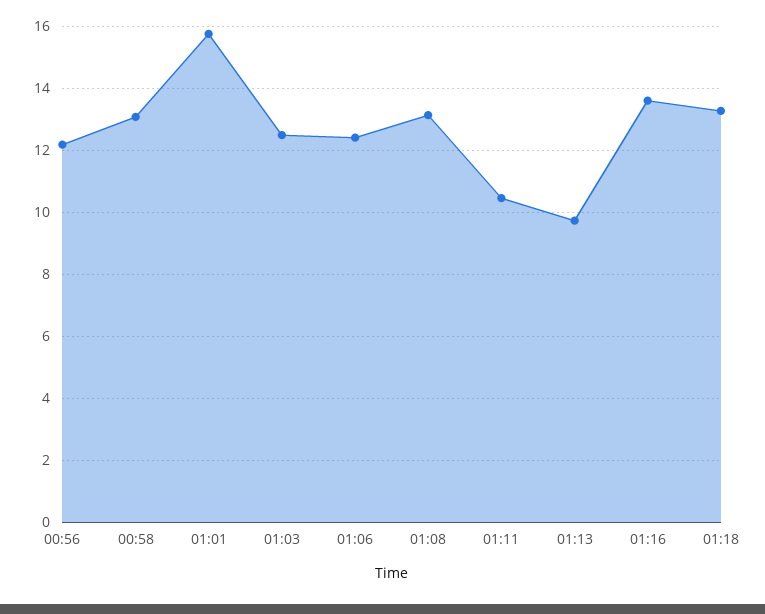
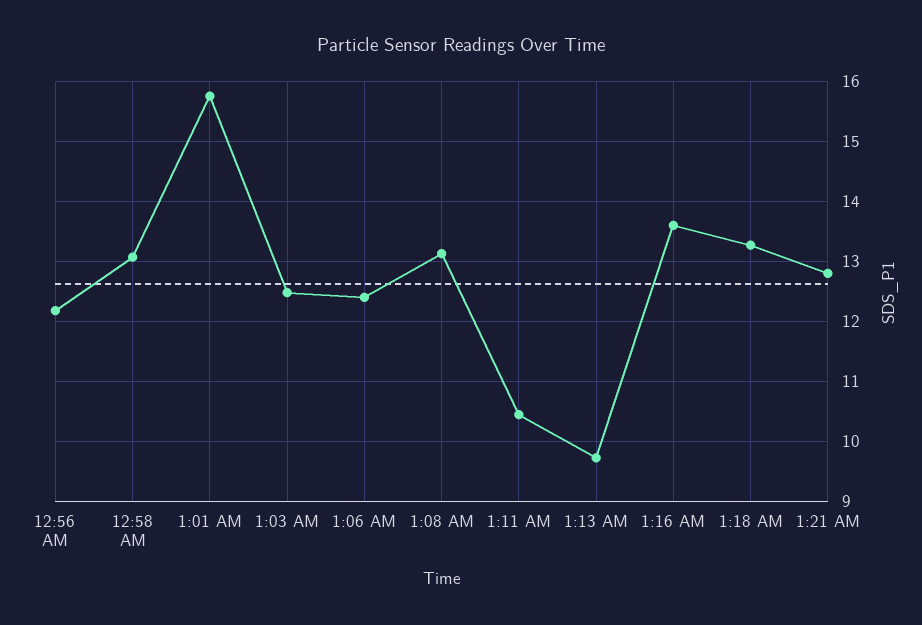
1:21 AM: none -> 12.8

